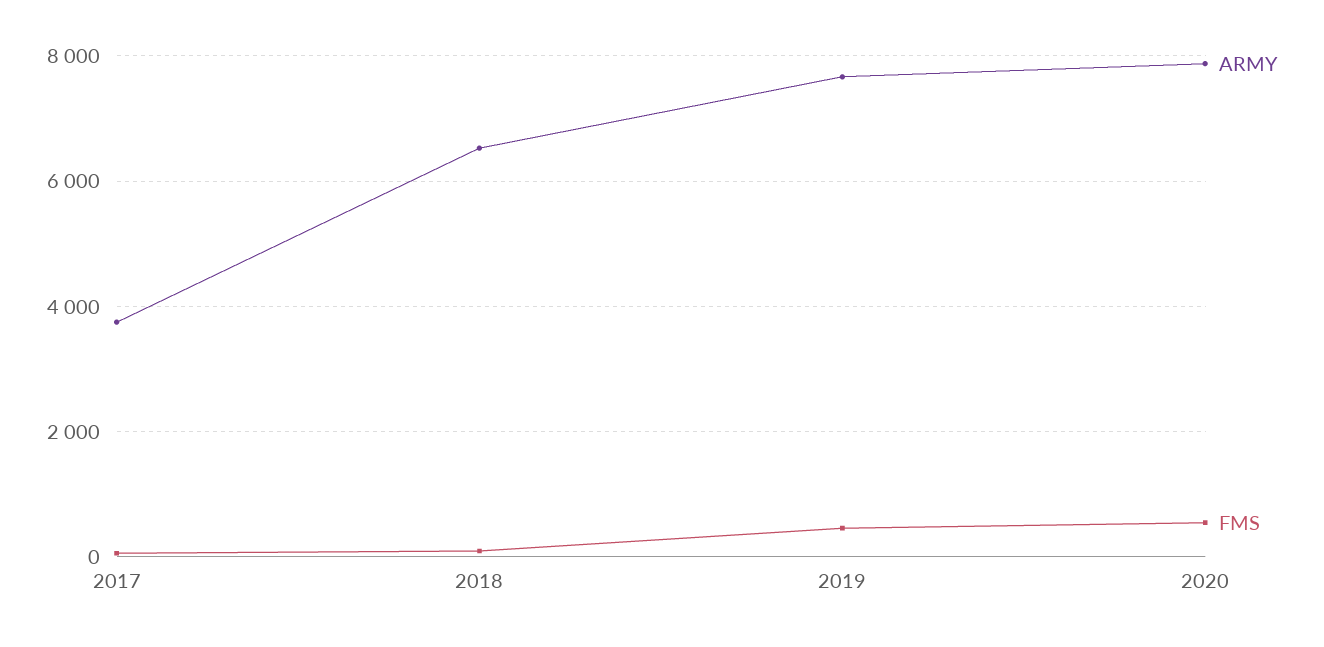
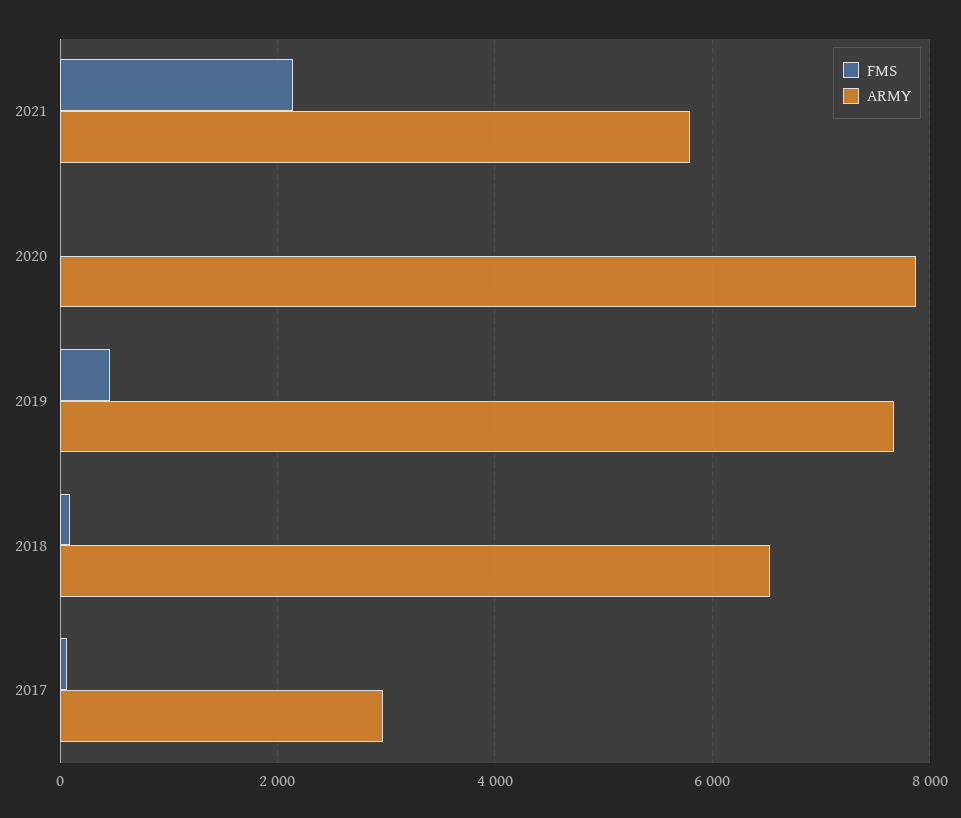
ARMY, 2017: 3800 -> 3000
FMS, 2020: 600 -> 0
FMS, 2021: none -> 2200
ARMY, 2021: none -> 5800

